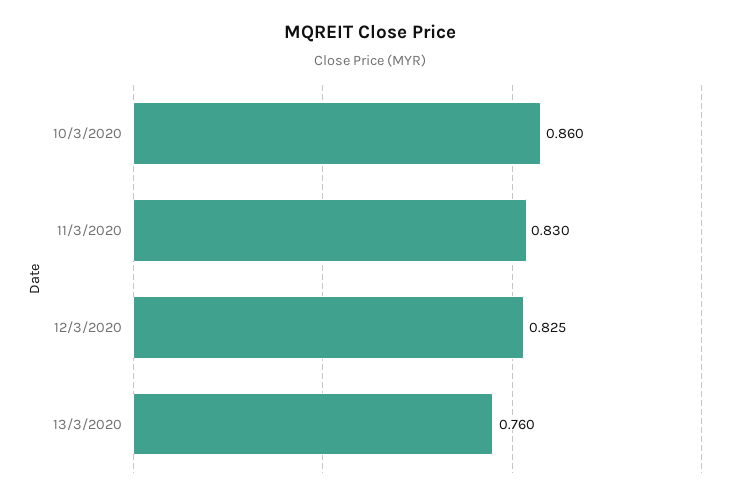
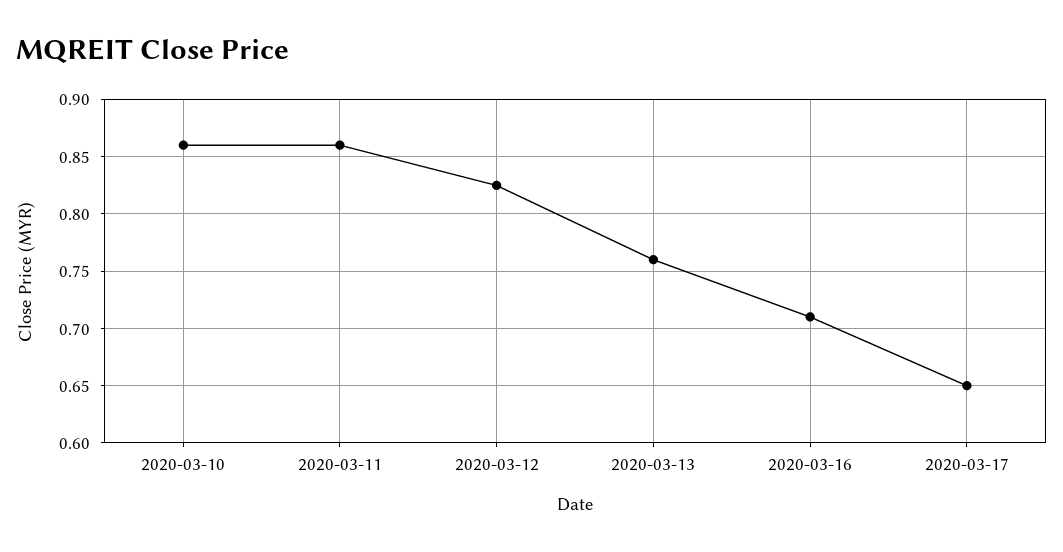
11/3/2020: 0.83 -> 0.86
2020-03-16: none -> 0.71
2020-03-17: none -> 0.65

